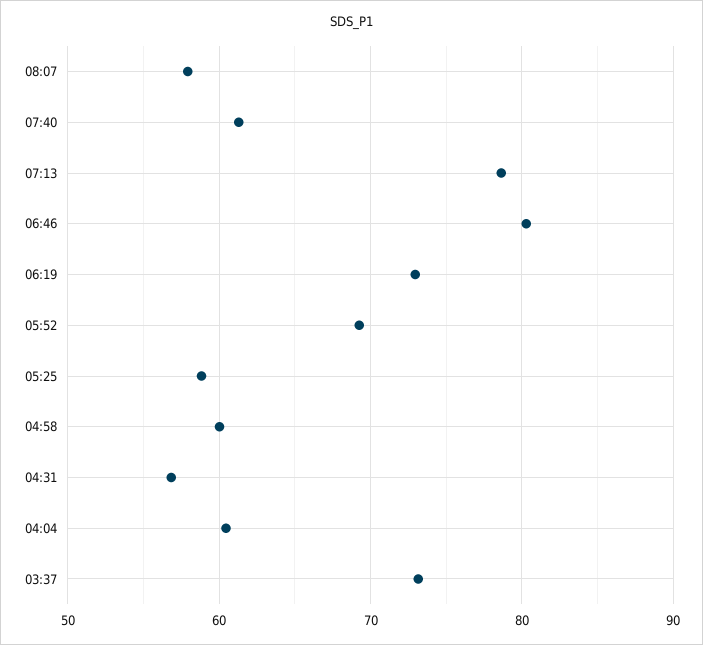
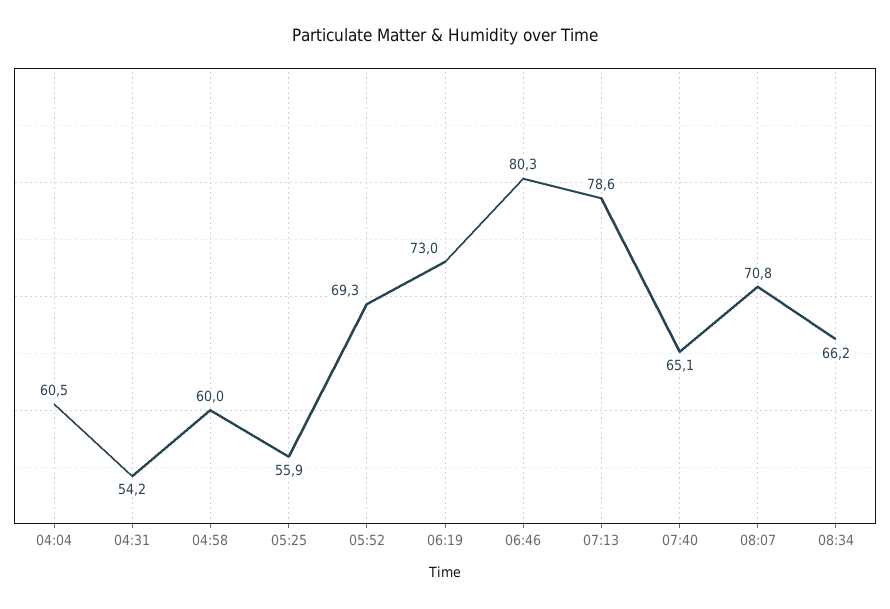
08:07: 58 -> 70.8
07:40: 61 -> 65.1
05:25: 59 -> 55.9
04:31: 57 -> 54.2
03:37: 73 -> none
08:34: none -> 66.2

